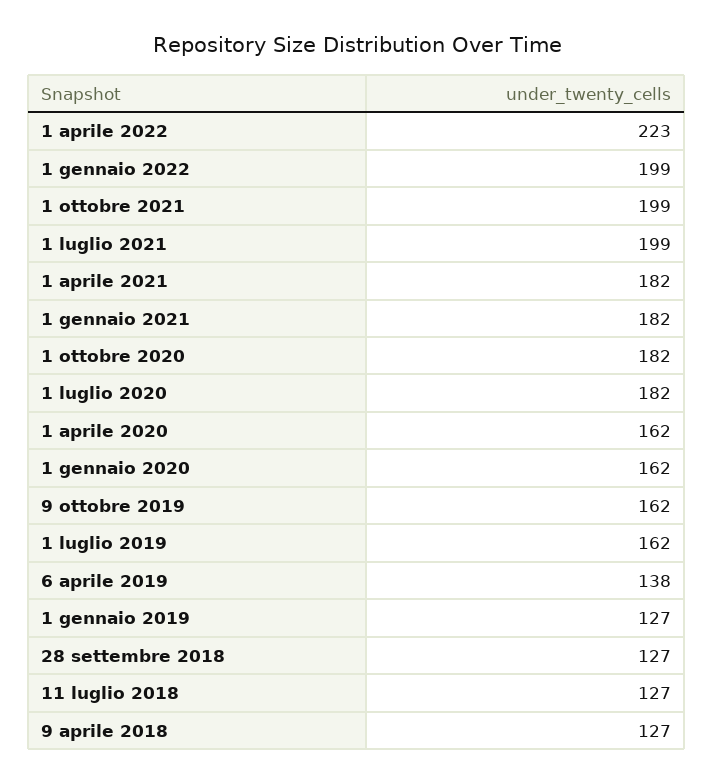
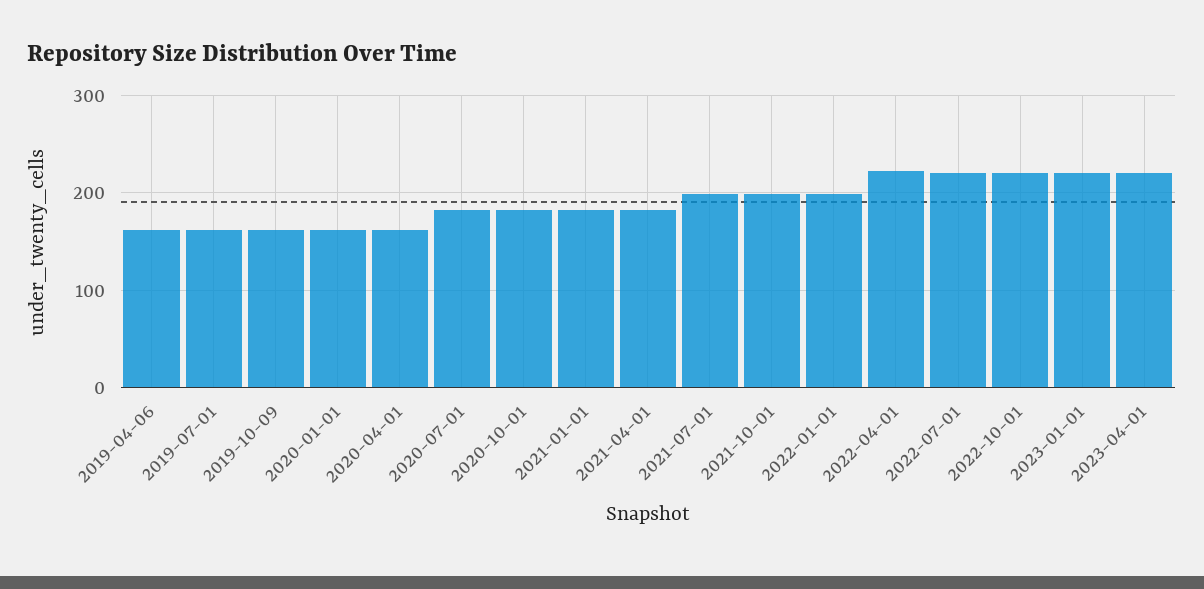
6 aprile 2019: 138 -> 160
1 gennaio 2019: 127 -> none
28 settembre 2018: 127 -> none
11 luglio 2018: 127 -> none
9 aprile 2018: 127 -> none
2022-07-01: none -> 220
2022-10-01: none -> 220
2023-01-01: none -> 220
2023-04-01: none -> 220

